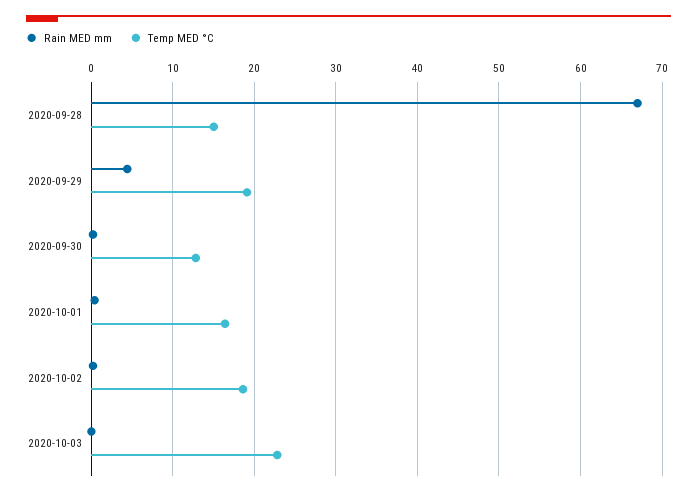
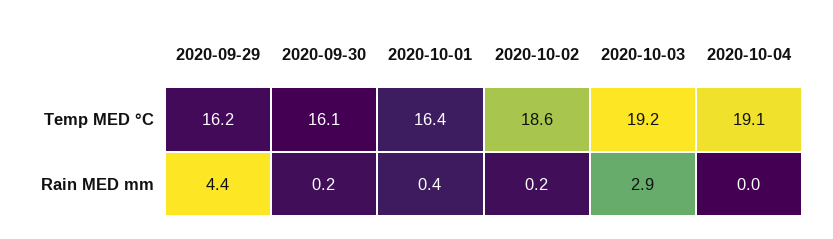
Rain MED mm, 2020-09-28: 67 -> none
Temp MED °C, 2020-09-28: 15 -> none
Temp MED °C, 2020-09-29: 19 -> 16.2
Temp MED °C, 2020-09-30: 13 -> 16.1
Rain MED mm, 2020-10-03: 0 -> 2.9
Temp MED °C, 2020-10-03: 23 -> 19.2
Temp MED °C, 2020-10-04: none -> 19.1
Rain MED mm, 2020-10-04: none -> 0

